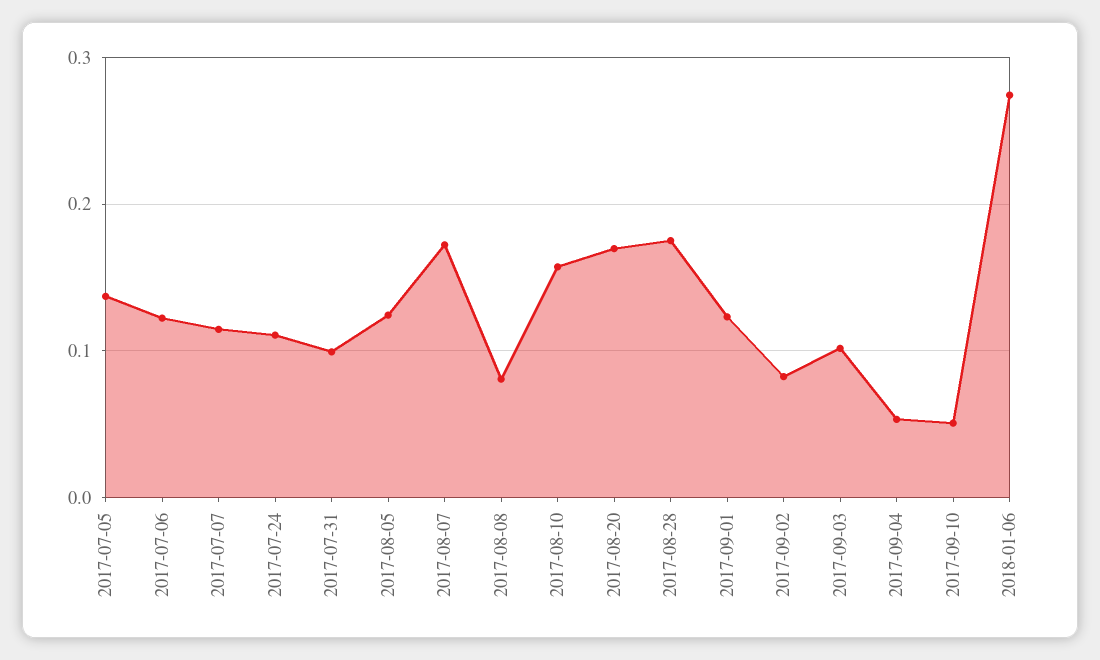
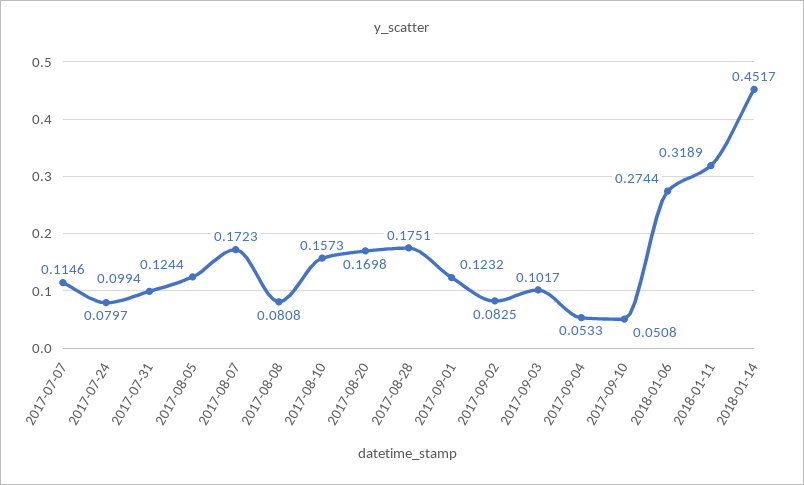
2017-07-05: 0.14 -> none
2017-07-06: 0.12 -> none
2017-07-24: 0.11 -> 0.0797
2018-01-11: none -> 0.3189
2018-01-14: none -> 0.4517

